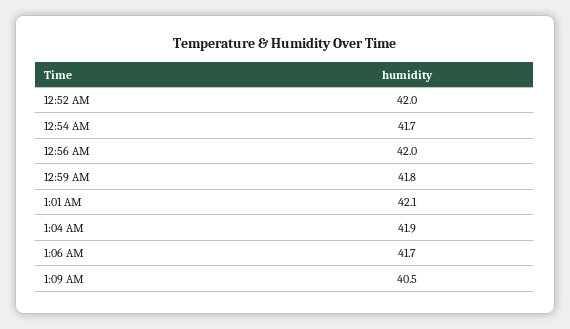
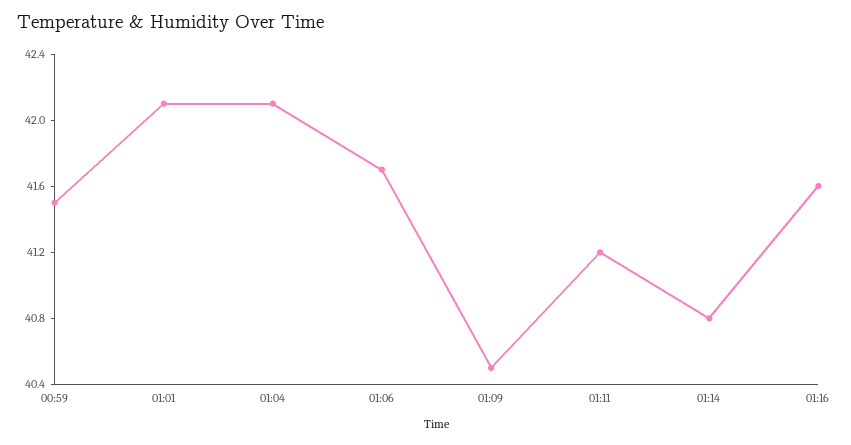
12:52 AM: 42 -> none
12:54 AM: 41.7 -> none
12:56 AM: 42 -> none
12:59 AM: 41.8 -> 41.5
1:04 AM: 41.9 -> 42.1
01:11: none -> 41.2
01:14: none -> 40.8
01:16: none -> 41.6

